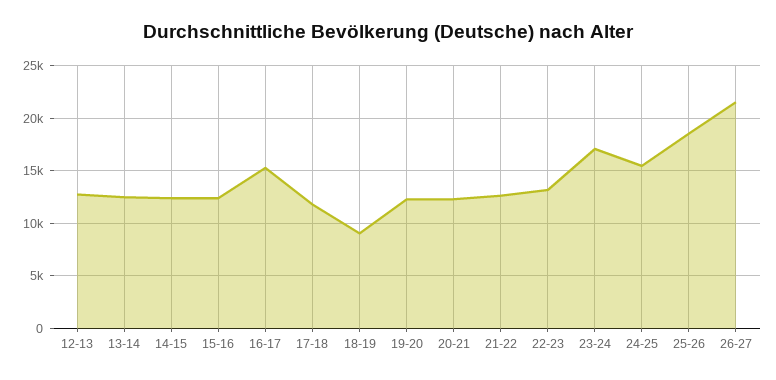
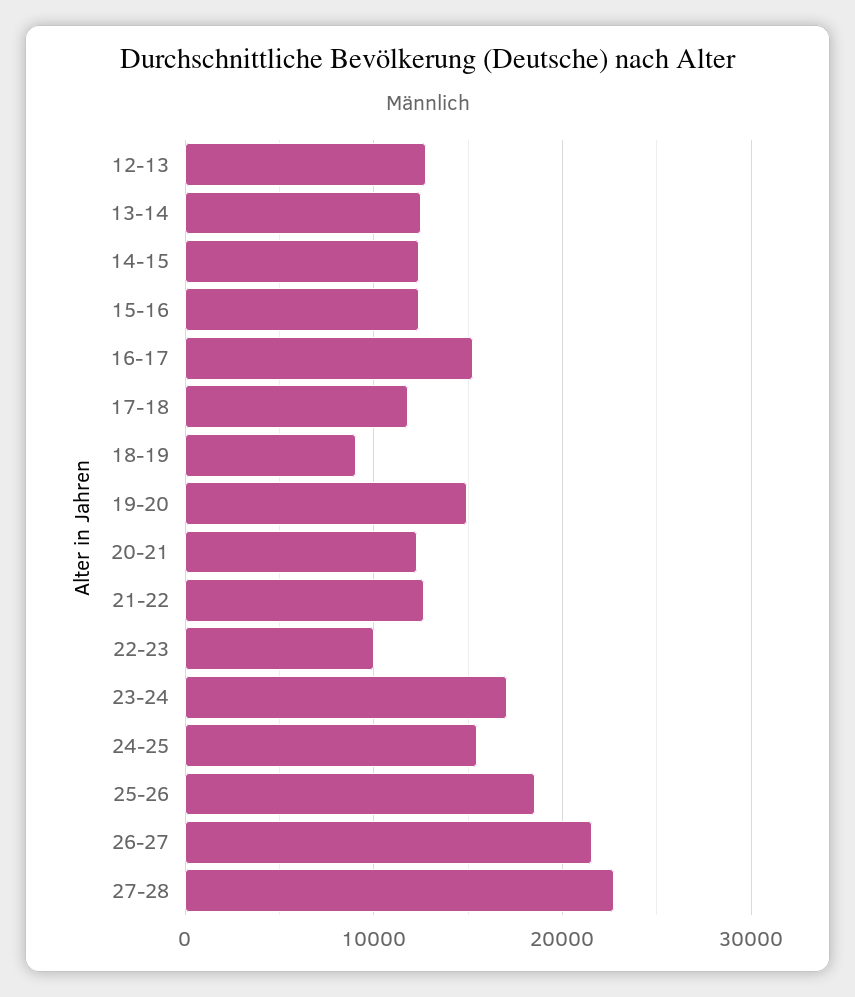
19-20: 12000 -> 15000
22-23: 13000 -> 10000
27-28: none -> 23000

